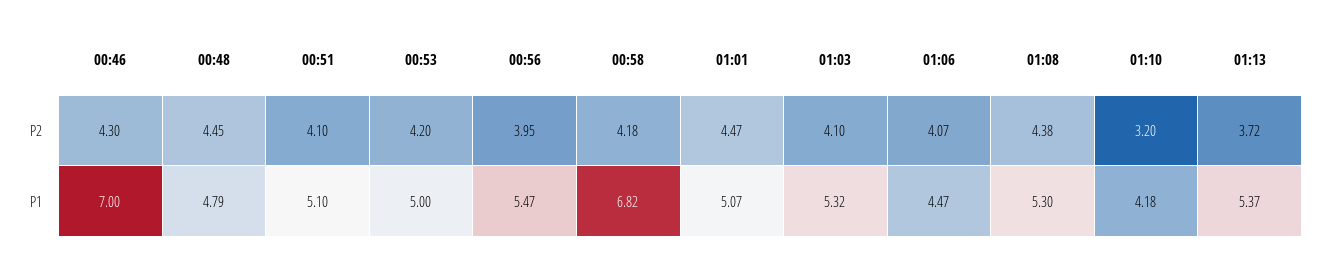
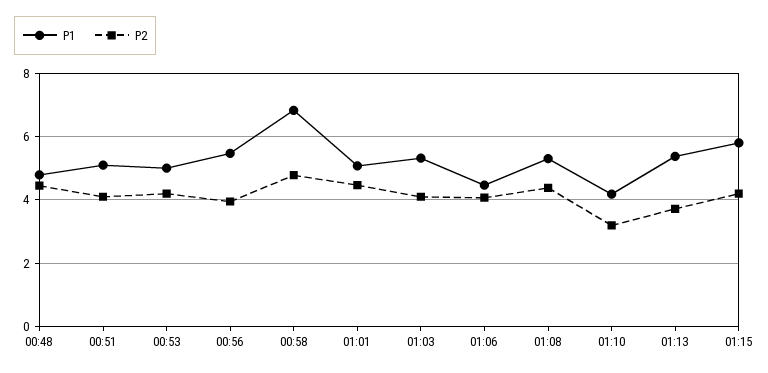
P2, 00:46: 4.3 -> none
P2, 00:58: 4.18 -> 4.8
P1, 00:46: 7 -> none
P1, 01:15: none -> 5.8
P2, 01:15: none -> 4.2

